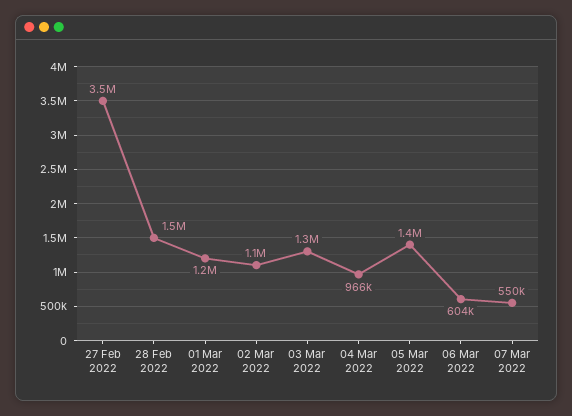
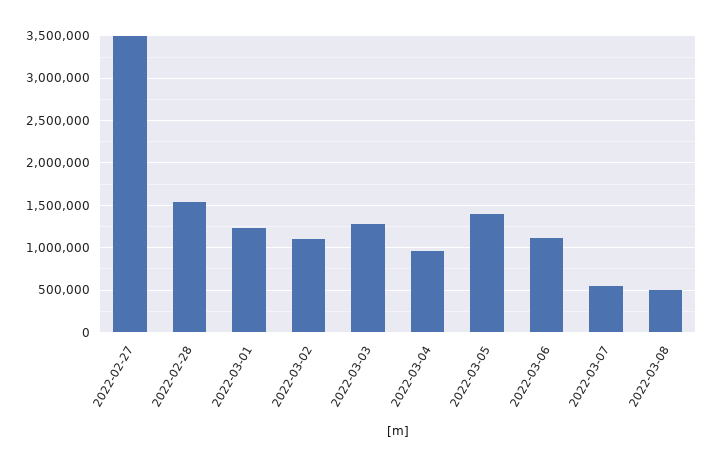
06 Mar 2022: 604000 -> 1100000
2022-03-08: none -> 500000

